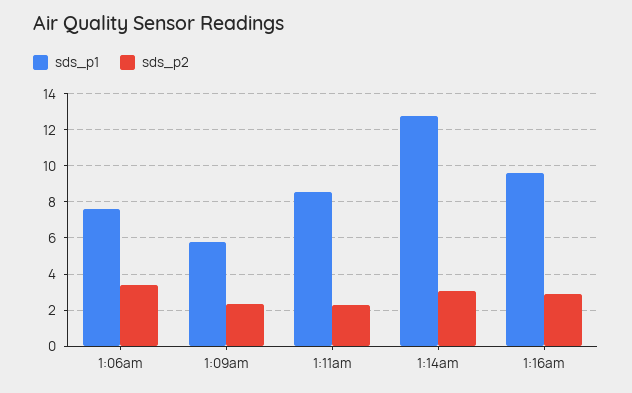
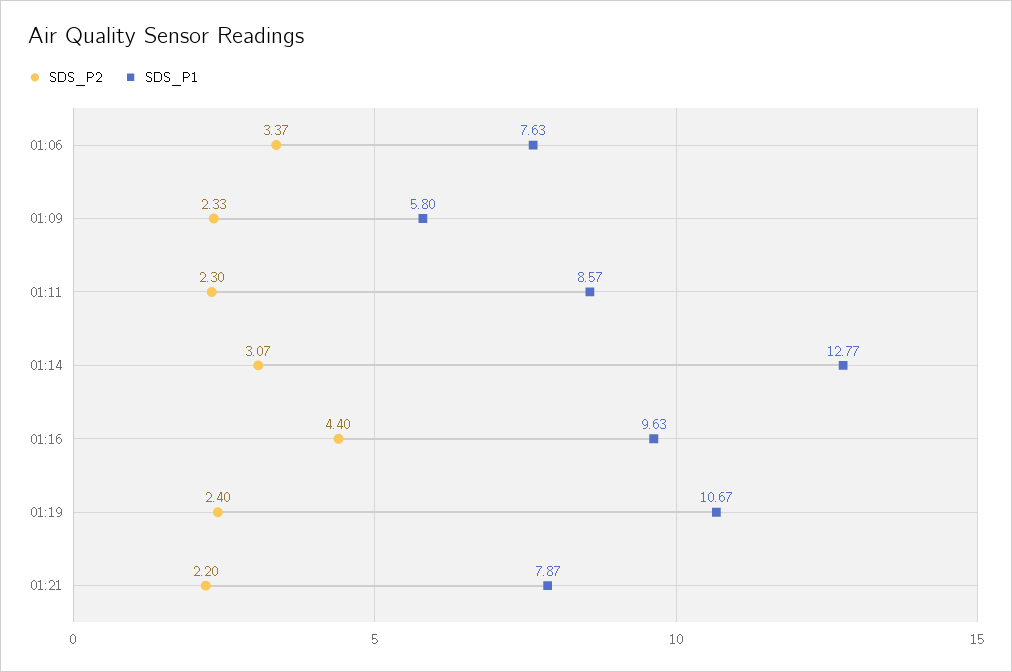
sds_p2, 1:16am: 3 -> 4.4
sds_p2, 01:19: none -> 2.4
sds_p1, 01:19: none -> 10.67
sds_p2, 01:21: none -> 2.2
sds_p1, 01:21: none -> 7.87

